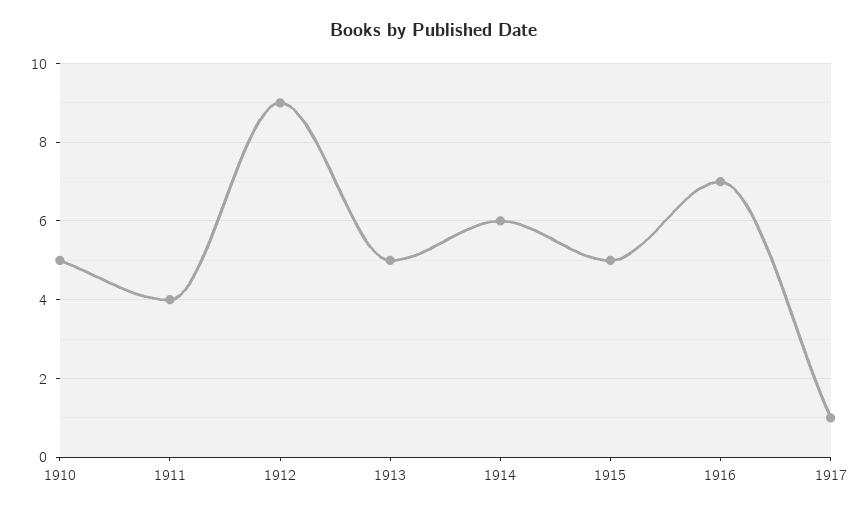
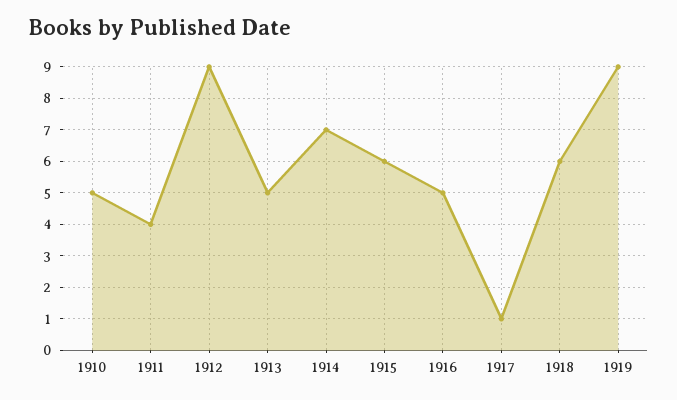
1914: 6 -> 7
1915: 5 -> 6
1916: 7 -> 5
1918: none -> 6
1919: none -> 9

